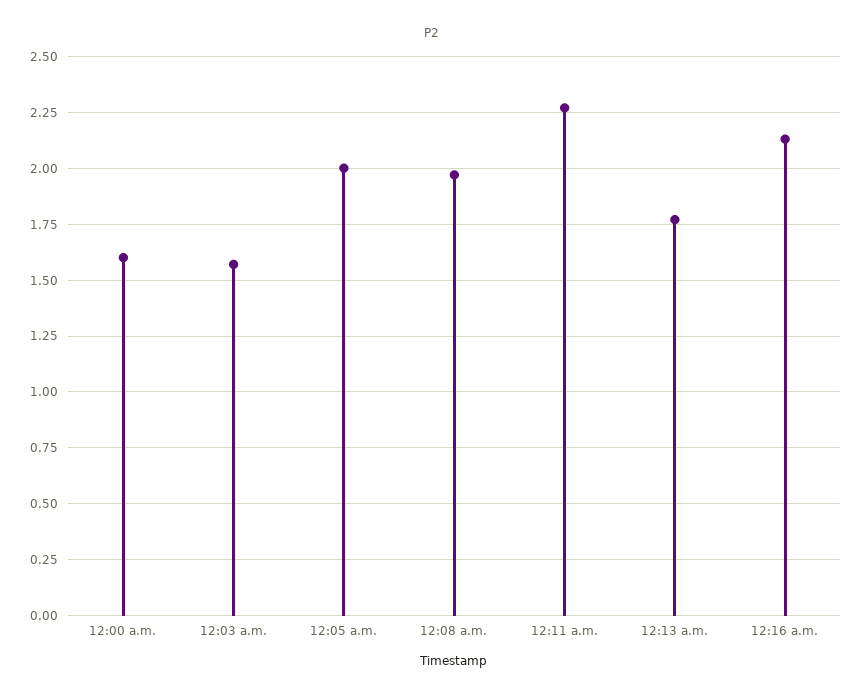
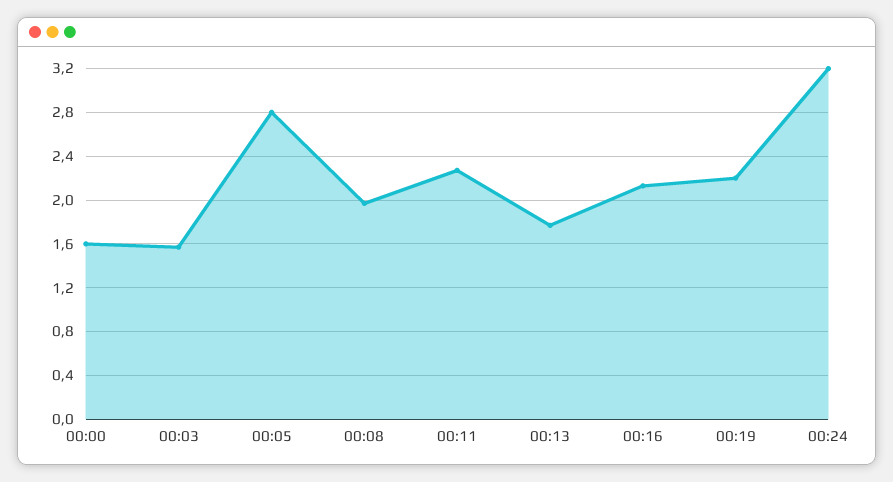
12:05 a.m.: 2 -> 2.8
00:19: none -> 2.2
00:24: none -> 3.2

